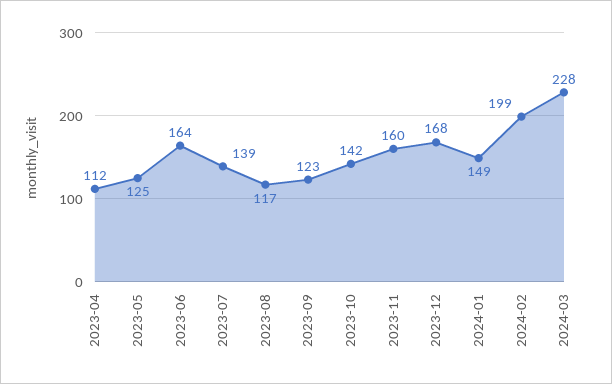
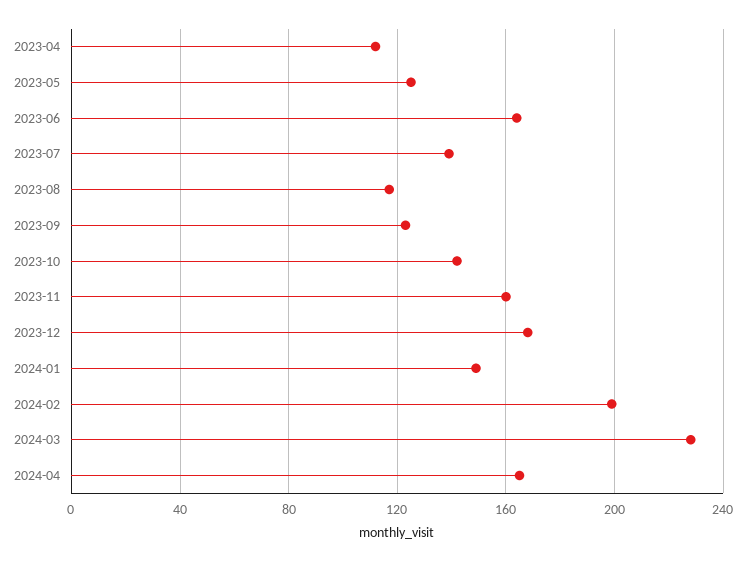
2024-04: none -> 165

